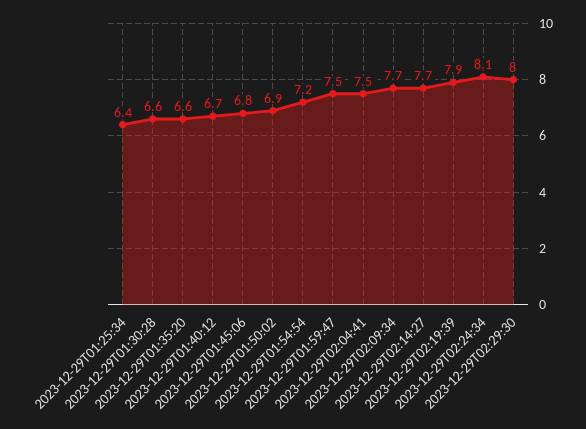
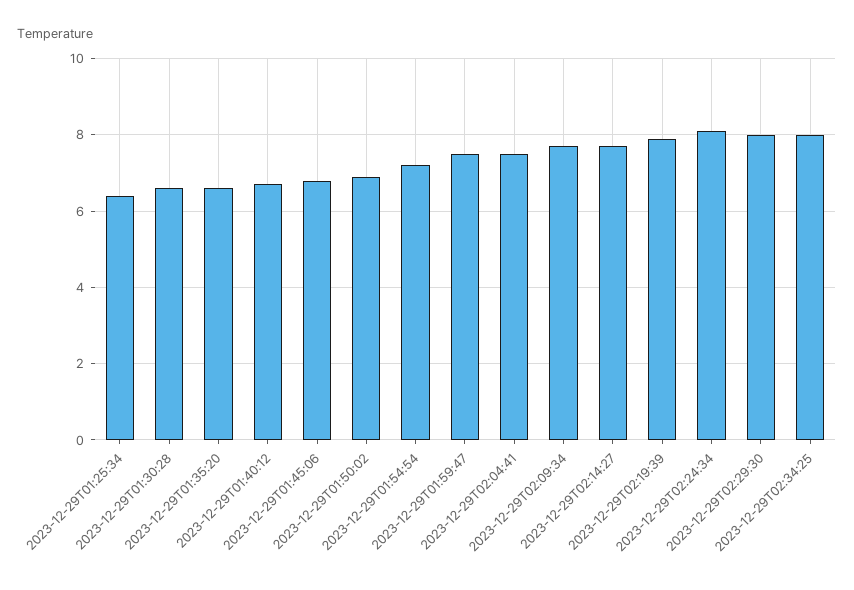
2023-12-29T02:34:25: none -> 8

